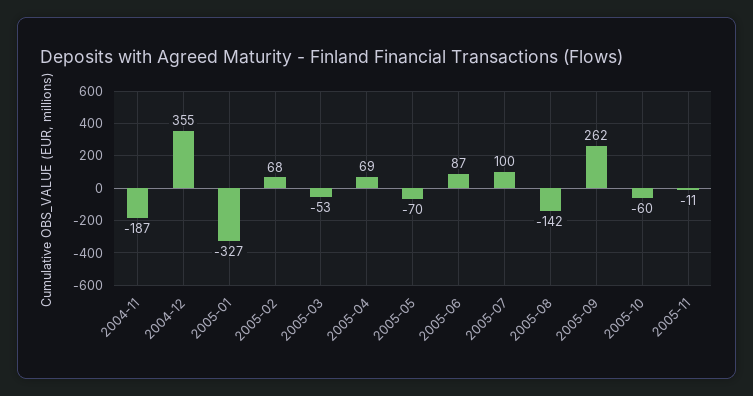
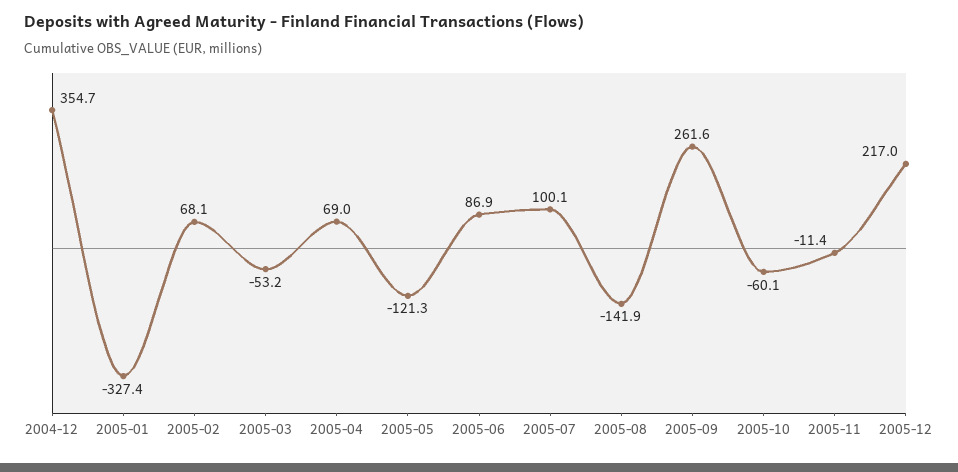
2004-11: -187 -> none
2005-05: -70 -> -121.3
2005-12: none -> 217

